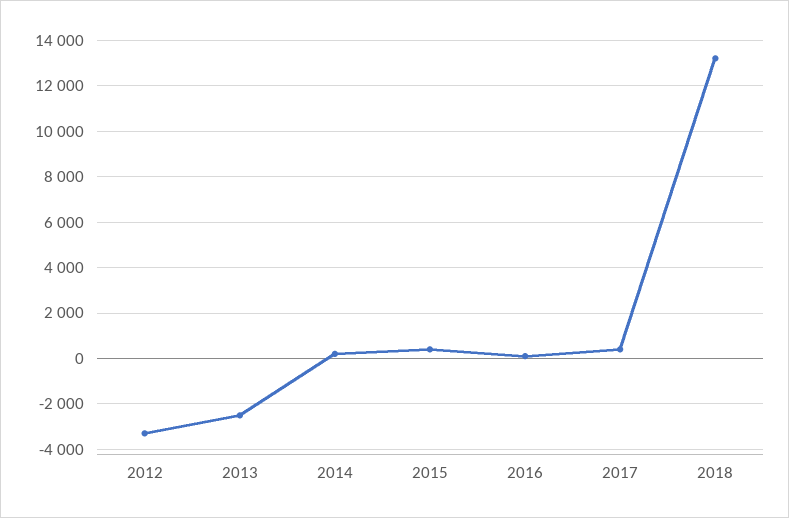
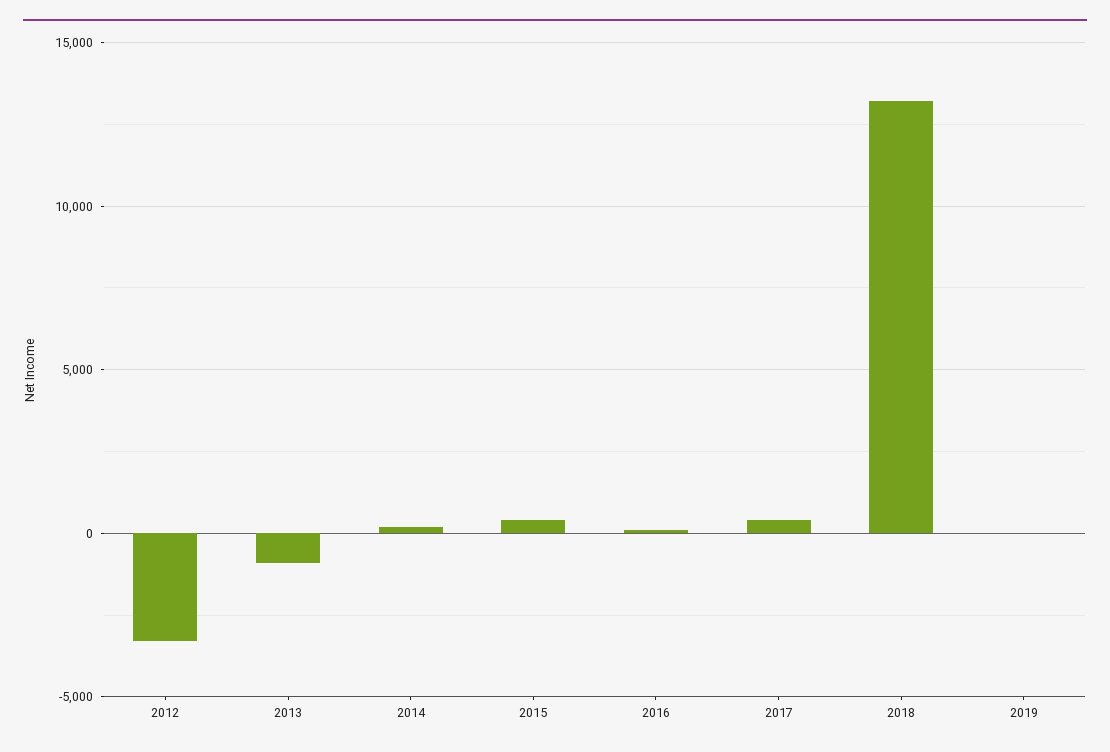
2013: -2500 -> -1000
2019: none -> 0

